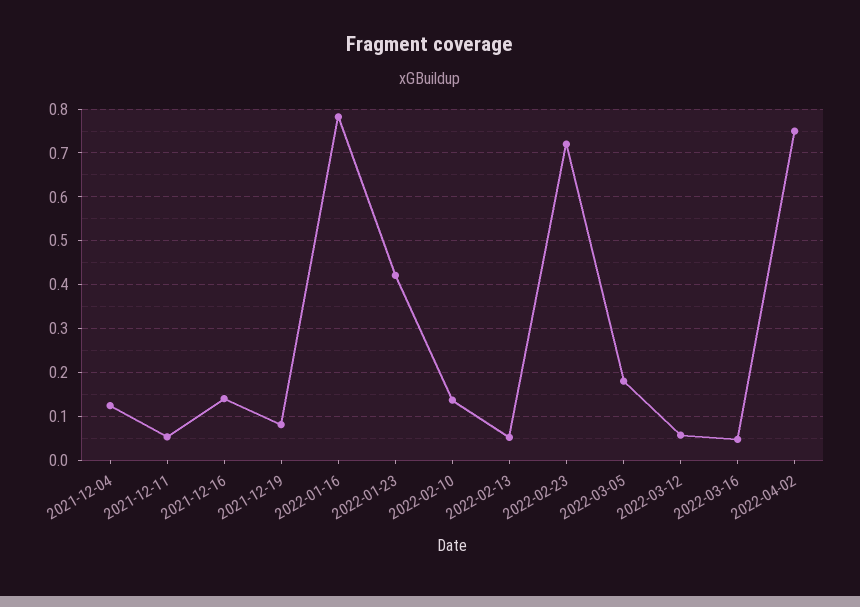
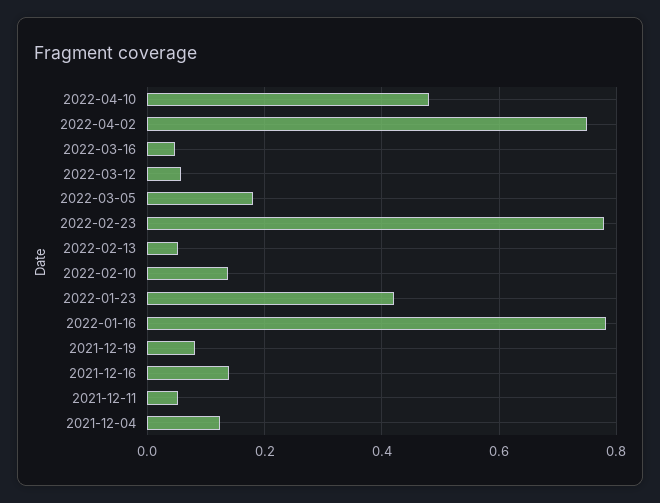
2022-02-23: 0.72 -> 0.78
2022-04-10: none -> 0.48

